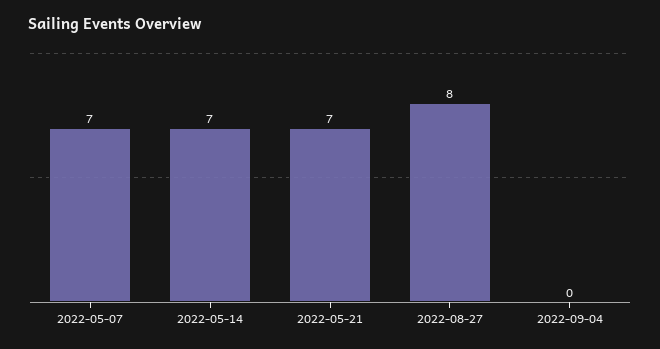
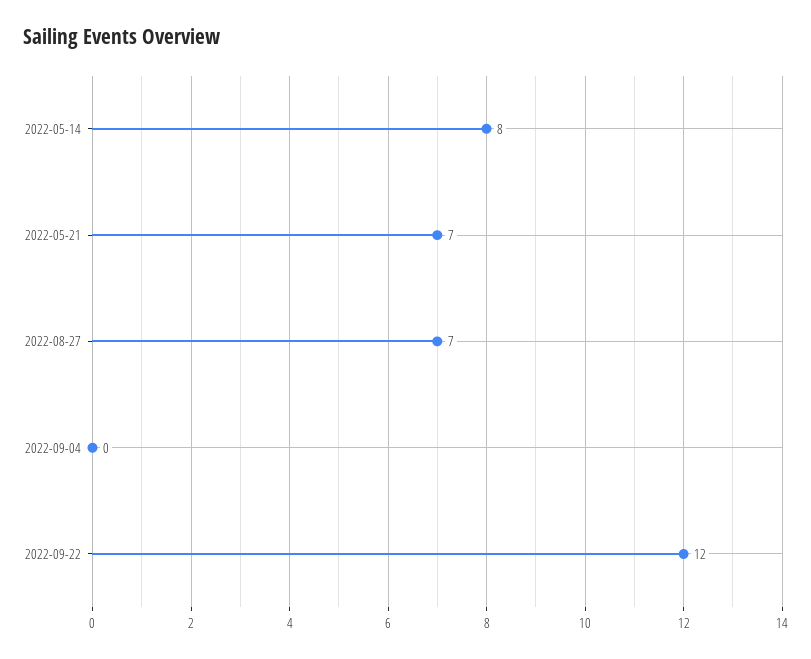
2022-05-07: 7 -> none
2022-05-14: 7 -> 8
2022-08-27: 8 -> 7
2022-09-22: none -> 12

